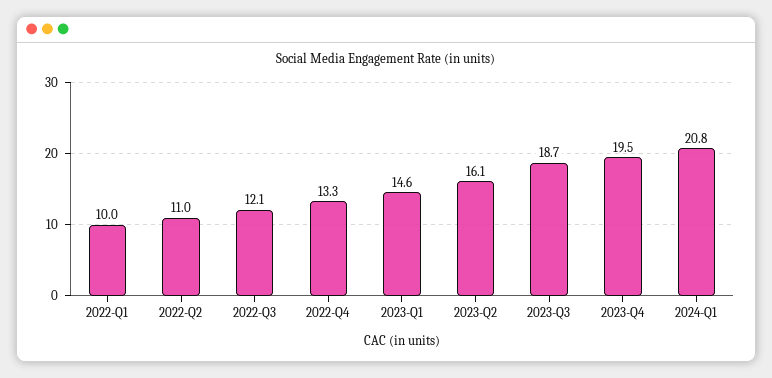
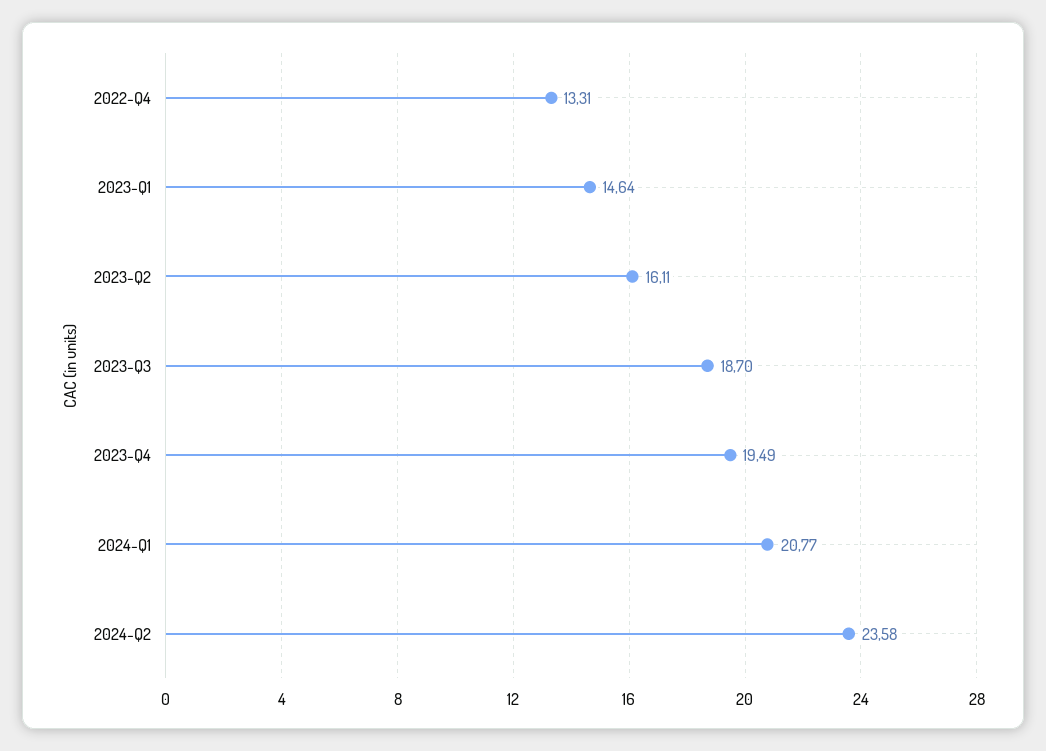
2022-Q1: 10 -> none
2022-Q2: 11 -> none
2022-Q3: 12.1 -> none
2024-Q2: none -> 23.58

